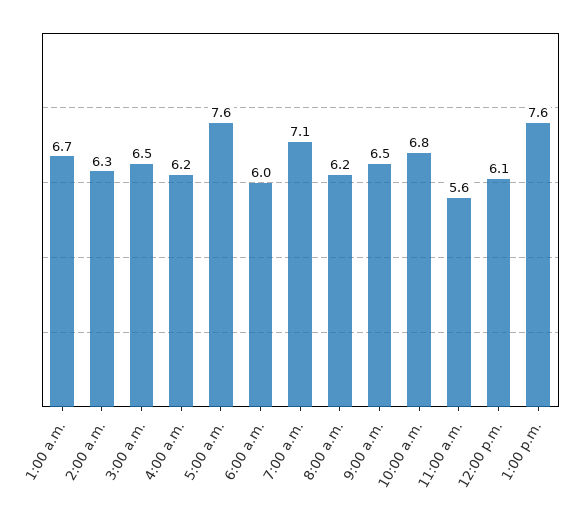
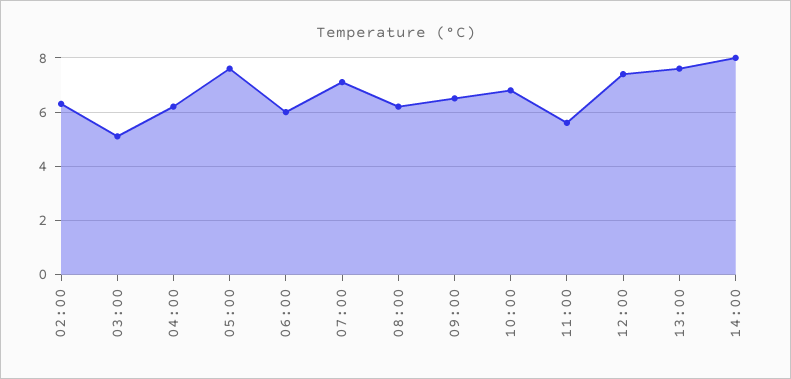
1:00 a.m.: 6.7 -> none
3:00 a.m.: 6.5 -> 5
12:00 p.m.: 6.1 -> 7.5
14:00: none -> 8

